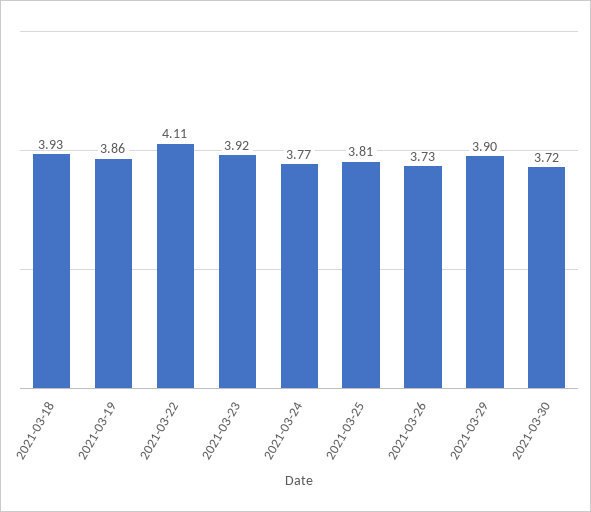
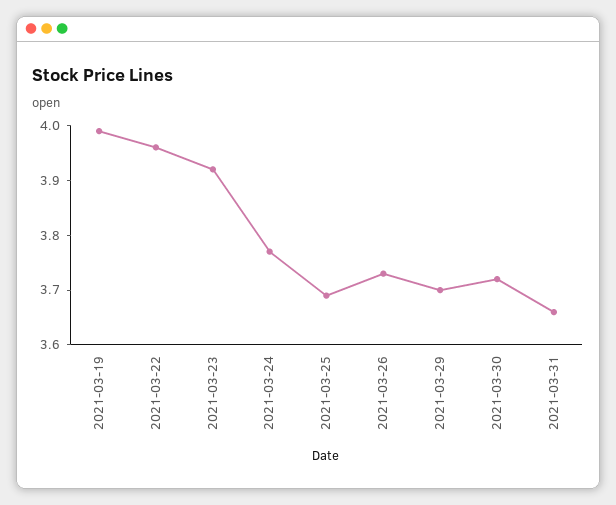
2021-03-18: 3.93 -> none
2021-03-19: 3.86 -> 4
2021-03-22: 4.11 -> 3.95
2021-03-25: 3.81 -> 3.7
2021-03-29: 3.9 -> 3.7
2021-03-31: none -> 3.65

